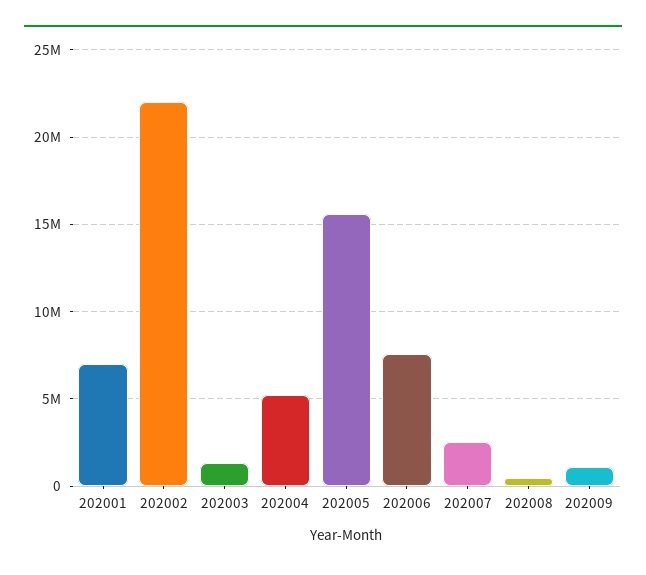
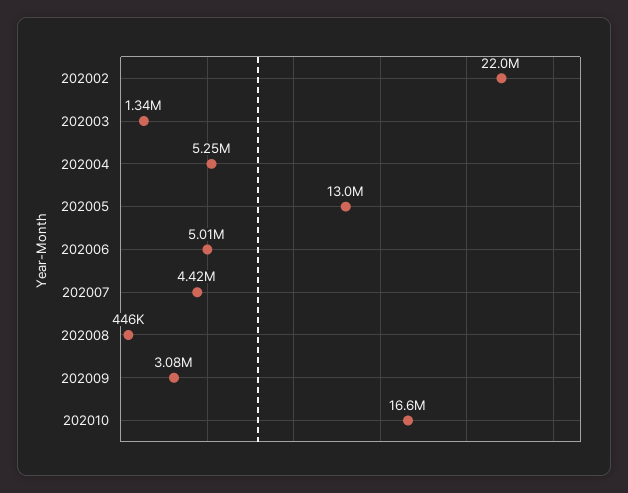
202001: 7000000 -> none
202005: 15500000 -> 13000000
202006: 7500000 -> 5010000
202007: 2500000 -> 4420000
202009: 1000000 -> 3080000
202010: none -> 16600000

